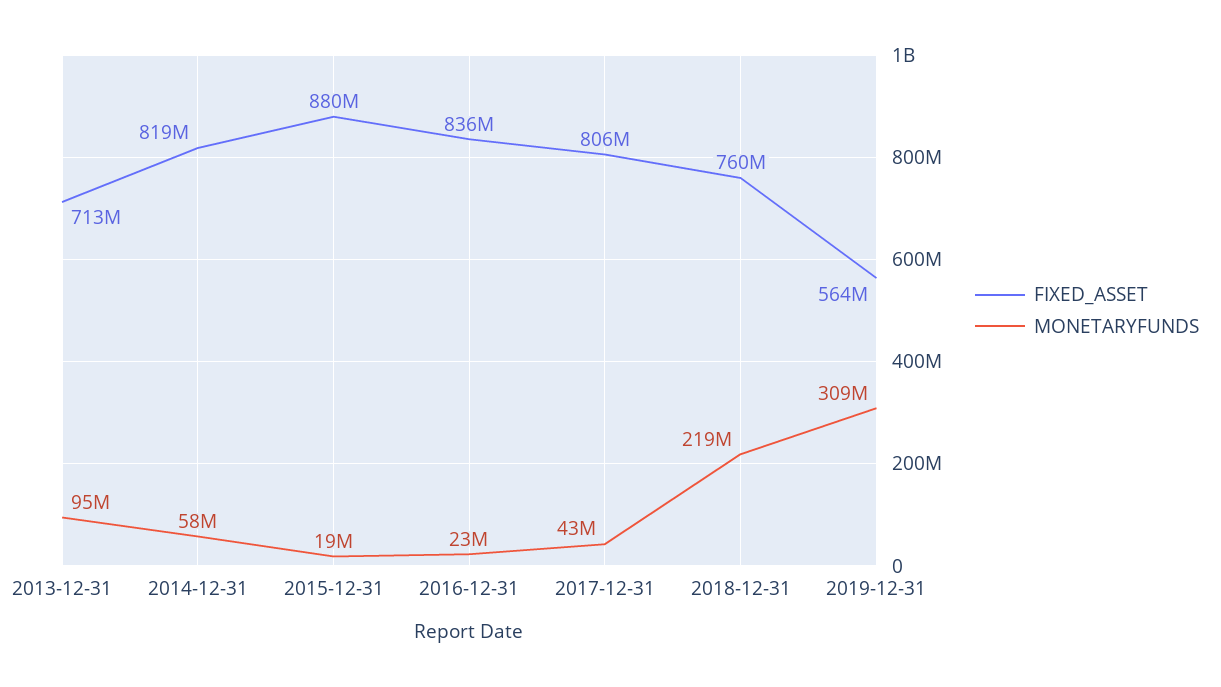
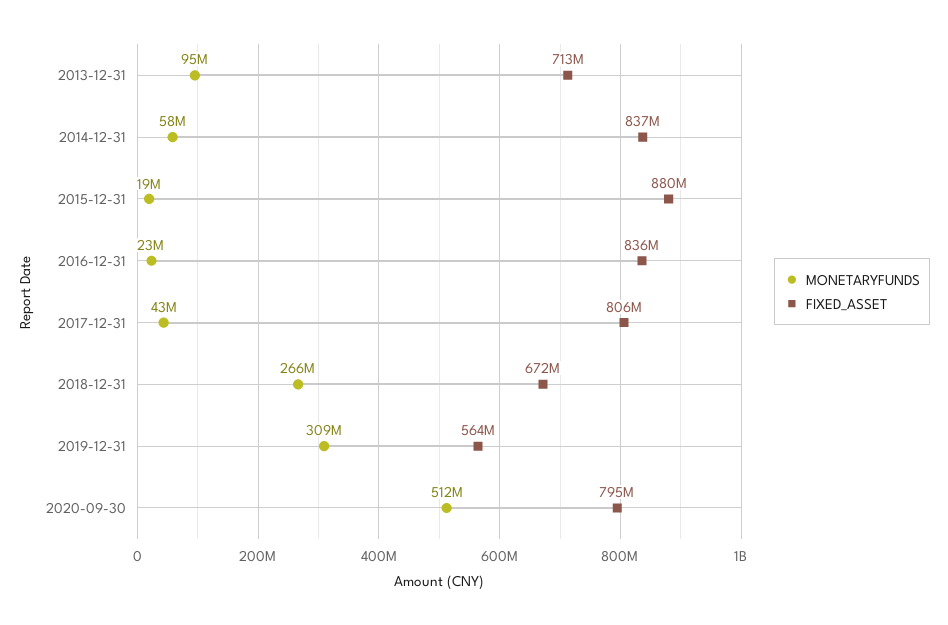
FIXED_ASSET, 2014-12-31: 819000000 -> 837000000
FIXED_ASSET, 2018-12-31: 760000000 -> 672000000
MONETARYFUNDS, 2018-12-31: 219000000 -> 266000000
MONETARYFUNDS, 2020-09-30: none -> 512000000
FIXED_ASSET, 2020-09-30: none -> 795000000

